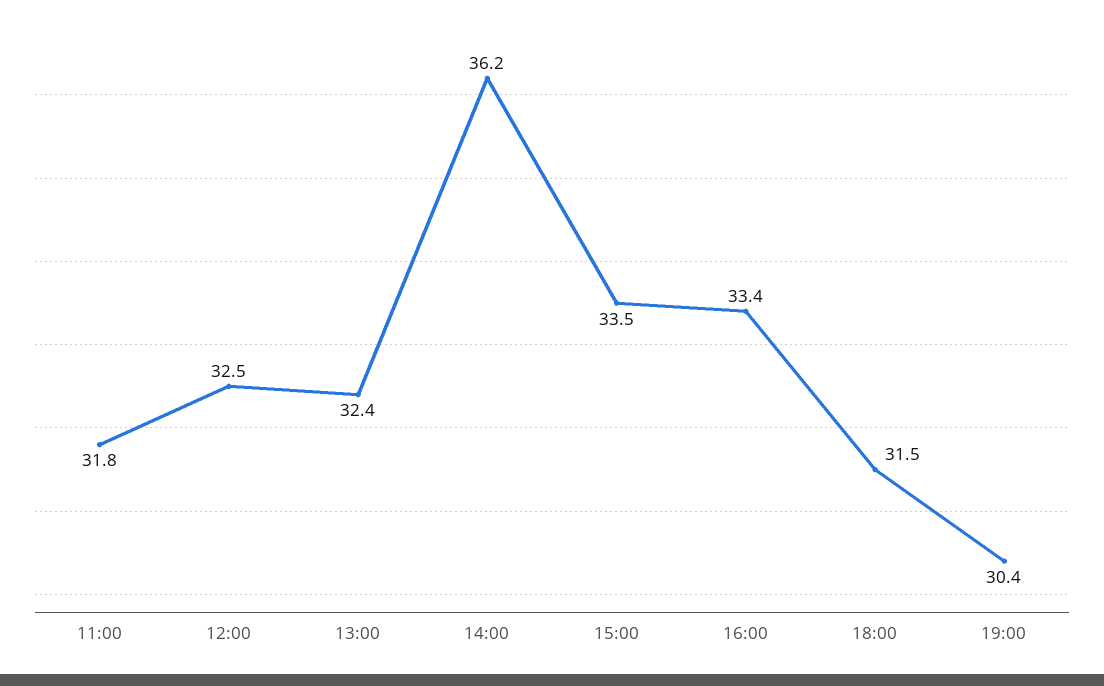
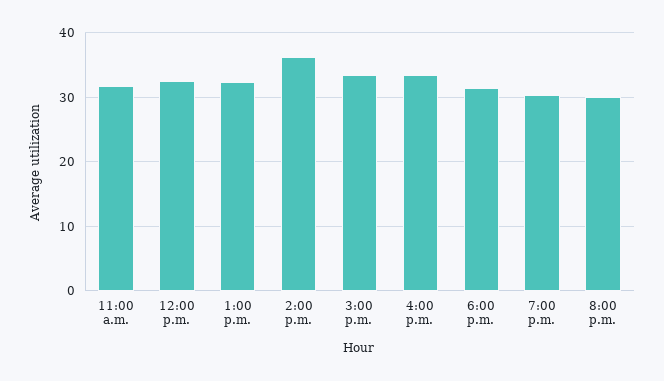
8:00 p.m.: none -> 30

